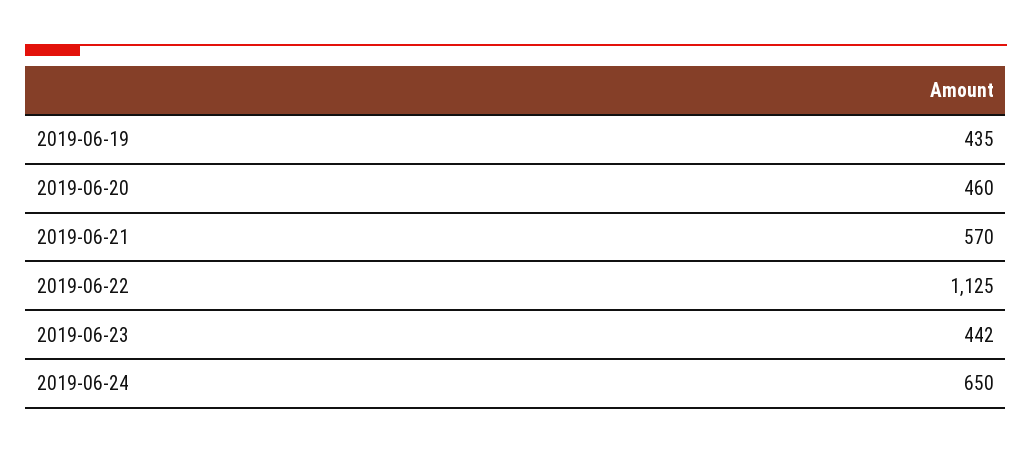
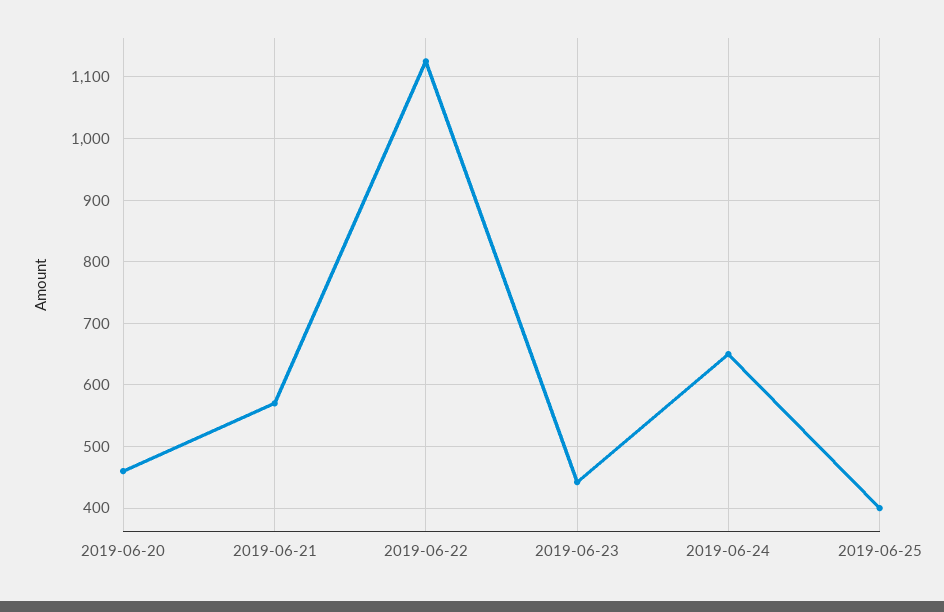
2019-06-19: 435 -> none
2019-06-25: none -> 400

